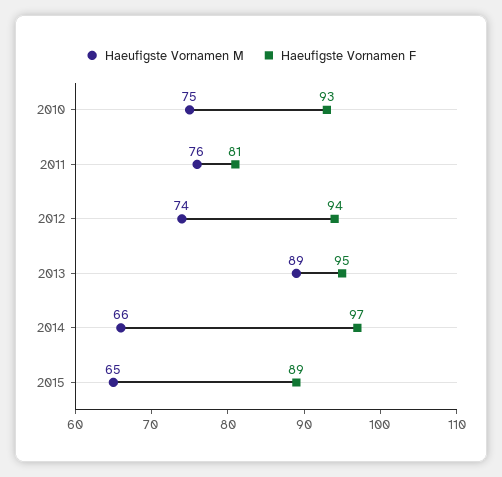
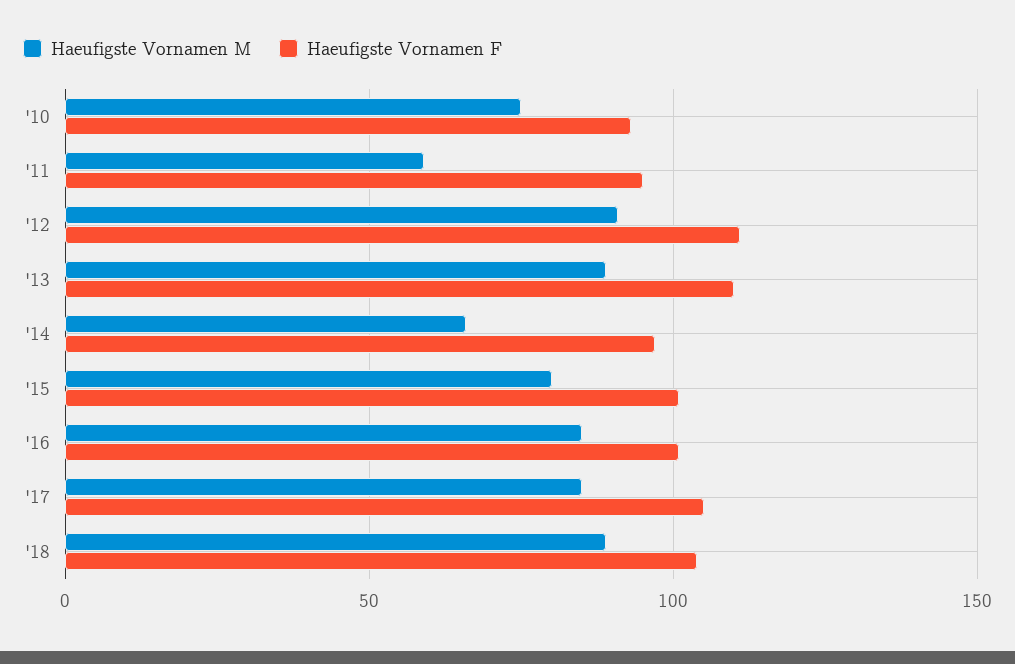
Haeufigste Vornamen M, 2011: 76 -> 60
Haeufigste Vornamen F, 2011: 81 -> 95
Haeufigste Vornamen M, 2012: 74 -> 90
Haeufigste Vornamen F, 2012: 94 -> 110
Haeufigste Vornamen F, 2013: 95 -> 110
Haeufigste Vornamen M, 2015: 65 -> 80
Haeufigste Vornamen F, 2015: 89 -> 100
Haeufigste Vornamen M, '16: none -> 85
Haeufigste Vornamen F, '16: none -> 100
Haeufigste Vornamen M, '17: none -> 85
Haeufigste Vornamen F, '17: none -> 105
Haeufigste Vornamen M, '18: none -> 90
Haeufigste Vornamen F, '18: none -> 105

